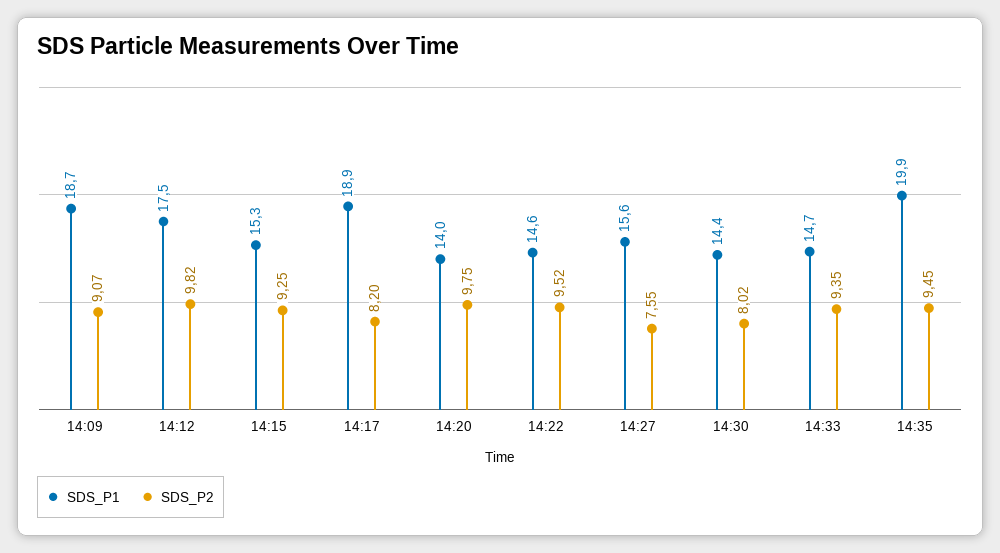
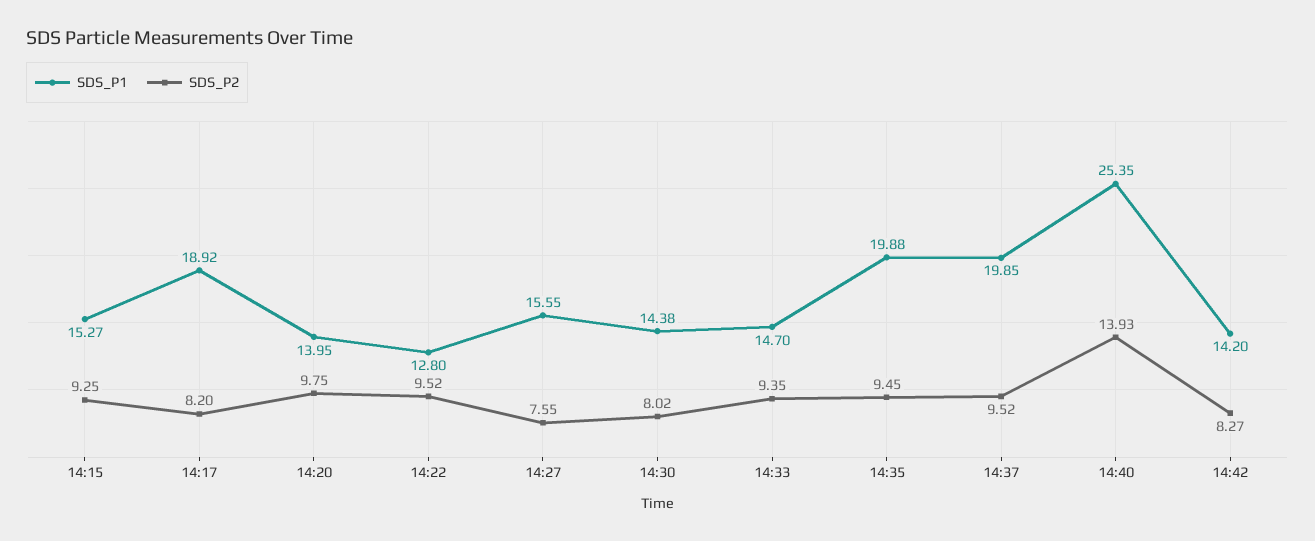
SDS_P1, 14:09: 18.7 -> none
SDS_P2, 14:09: 9.07 -> none
SDS_P1, 14:12: 17.5 -> none
SDS_P2, 14:12: 9.82 -> none
SDS_P1, 14:22: 14.6 -> 12.8
SDS_P1, 14:37: none -> 19.85
SDS_P2, 14:37: none -> 9.52
SDS_P1, 14:40: none -> 25.35
SDS_P2, 14:40: none -> 13.93
SDS_P1, 14:42: none -> 14.2
SDS_P2, 14:42: none -> 8.27

